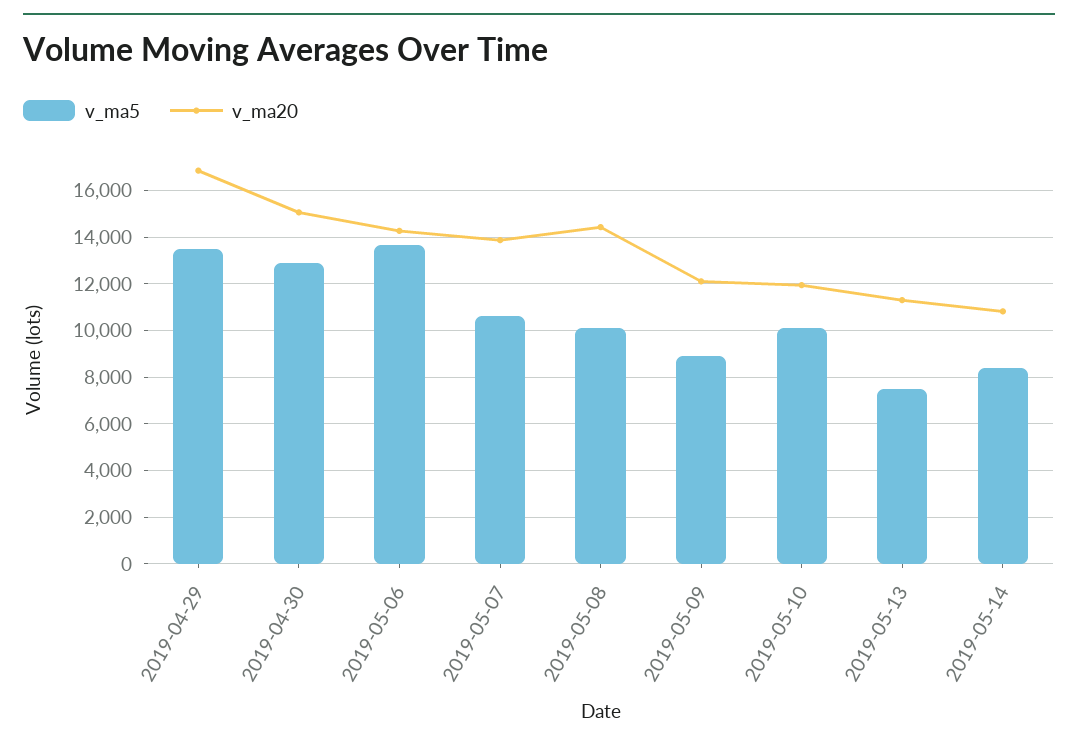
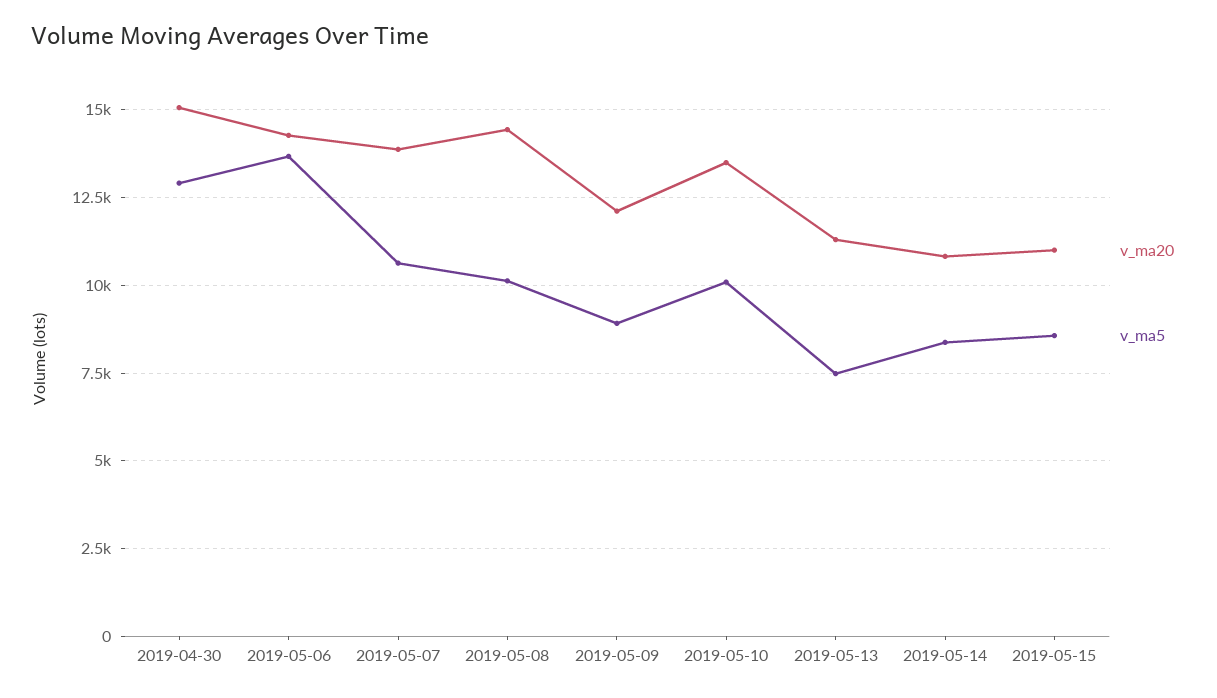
v_ma5, 2019-04-29: 13500 -> none
v_ma20, 2019-04-29: 17000 -> none
v_ma20, 2019-05-10: 12000 -> 13500
v_ma20, 2019-05-15: none -> 11000
v_ma5, 2019-05-15: none -> 8500

